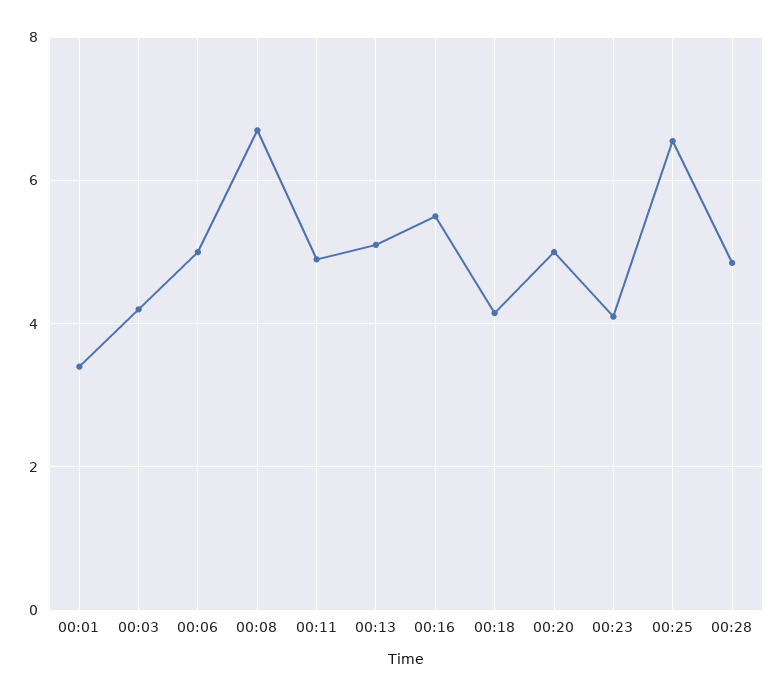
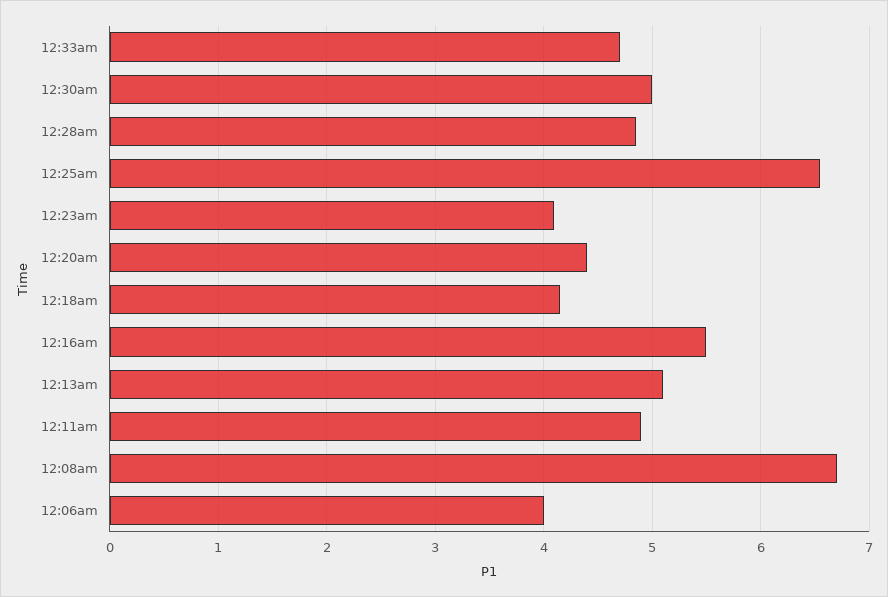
00:01: 3.4 -> none
00:03: 4.2 -> none
00:06: 5 -> 4
00:20: 5 -> 4.4
12:33am: none -> 4.7
12:30am: none -> 5

